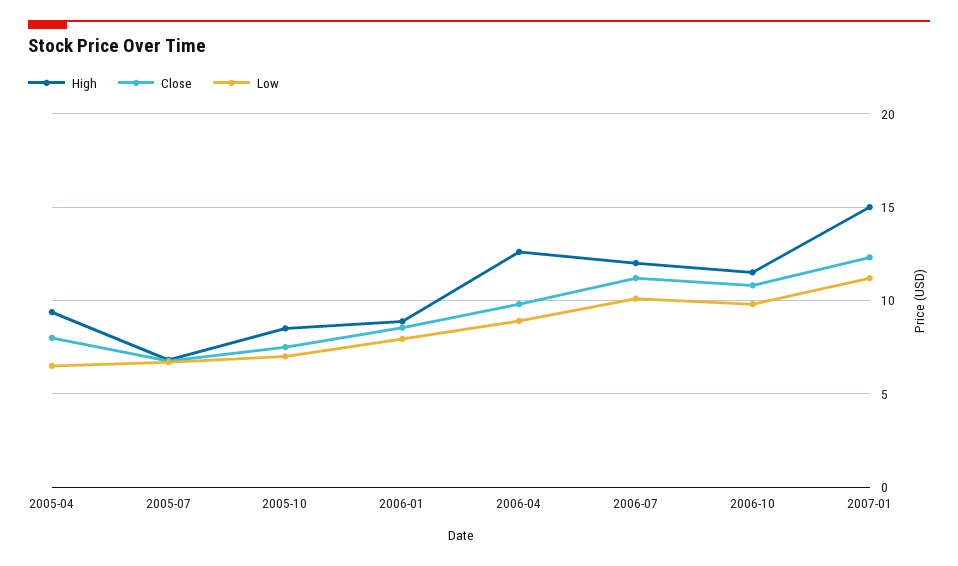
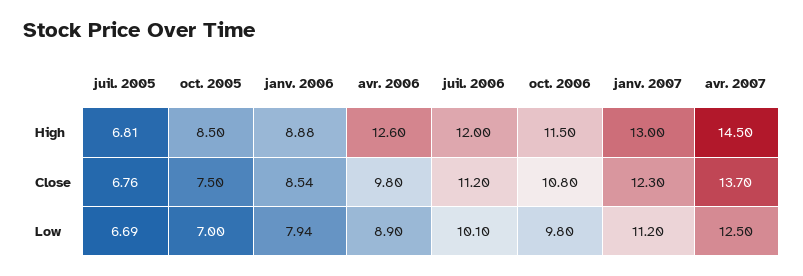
High, 2005-04: 9.5 -> none
Close, 2005-04: 8 -> none
Low, 2005-04: 6.5 -> none
High, 2007-01: 15 -> 13
High, avr. 2007: none -> 14.5
Close, avr. 2007: none -> 13.7
Low, avr. 2007: none -> 12.5

